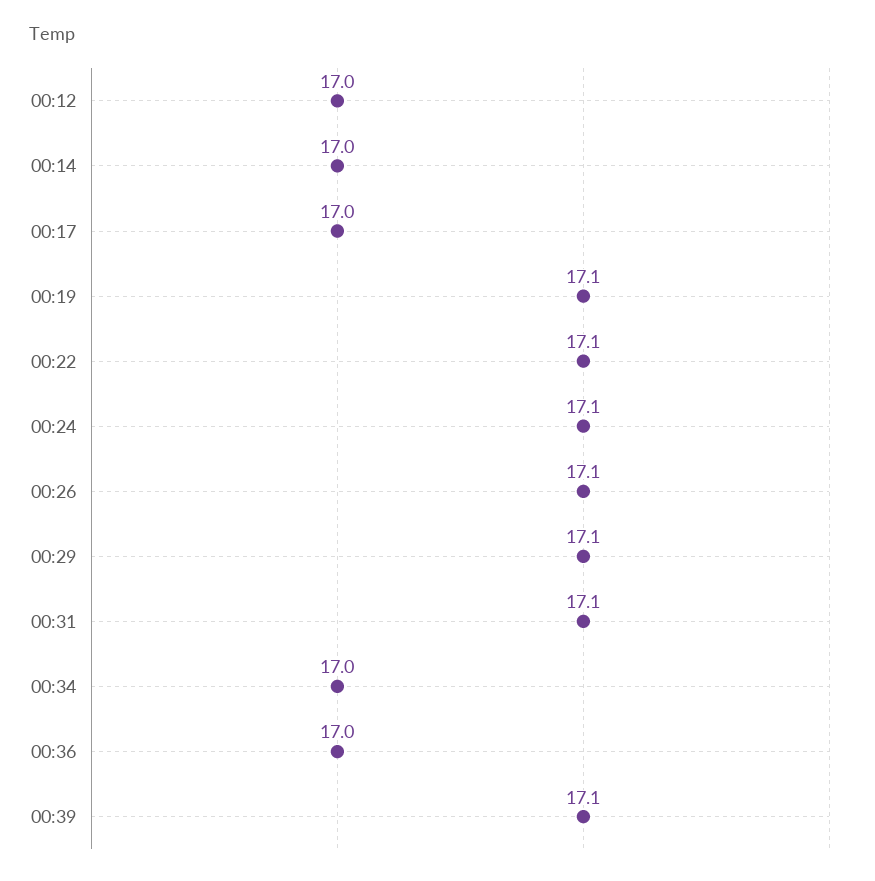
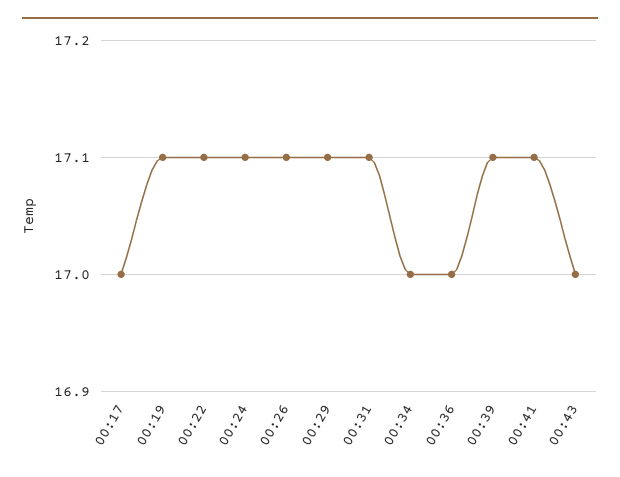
00:12: 17 -> none
00:14: 17 -> none
00:41: none -> 17.1
00:43: none -> 17

